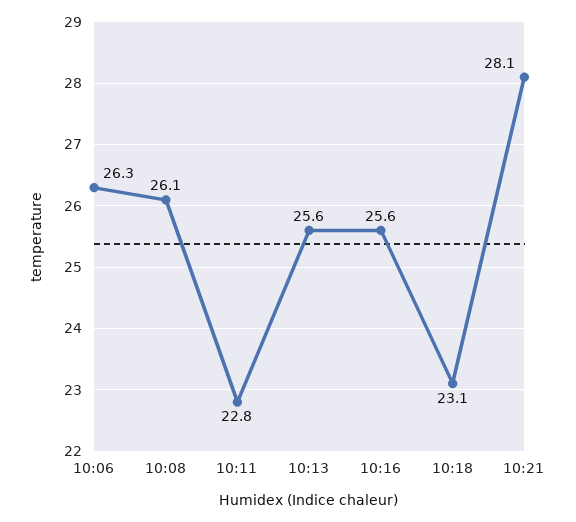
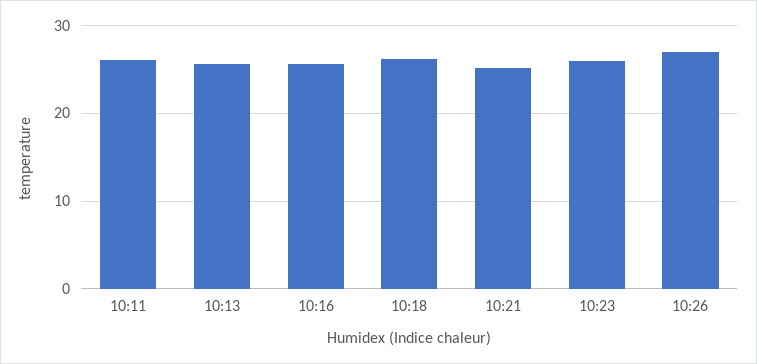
10:06: 26.3 -> none
10:08: 26.1 -> none
10:11: 22.8 -> 26
10:18: 23.1 -> 26
10:21: 28.1 -> 25
10:23: none -> 26
10:26: none -> 27

